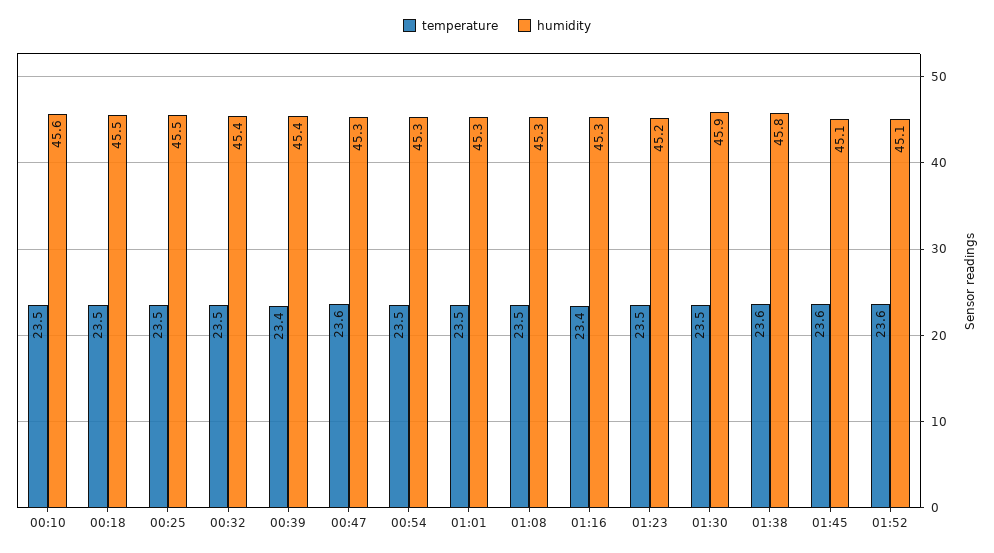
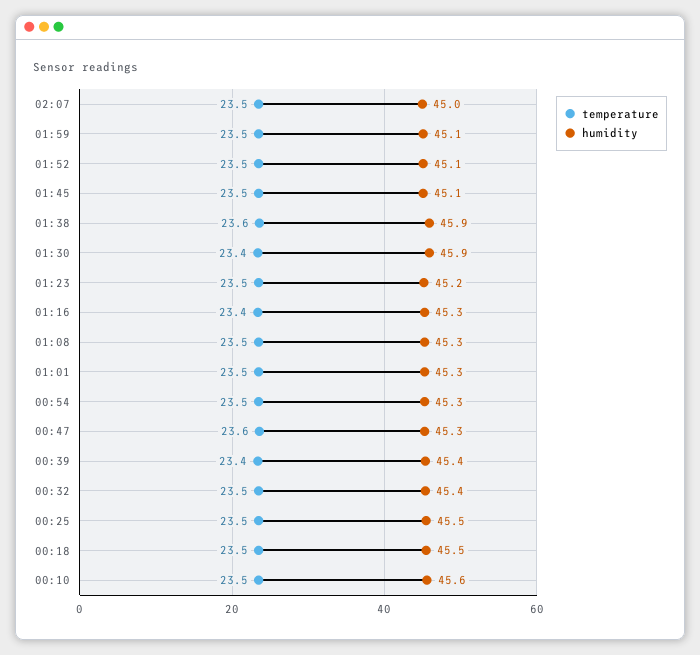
temperature, 01:30: 23.5 -> 23.4
humidity, 01:38: 45.8 -> 45.9
temperature, 01:45: 23.6 -> 23.5
temperature, 01:52: 23.6 -> 23.5
temperature, 02:07: none -> 23.5
humidity, 02:07: none -> 45
temperature, 01:59: none -> 23.5
humidity, 01:59: none -> 45.1

